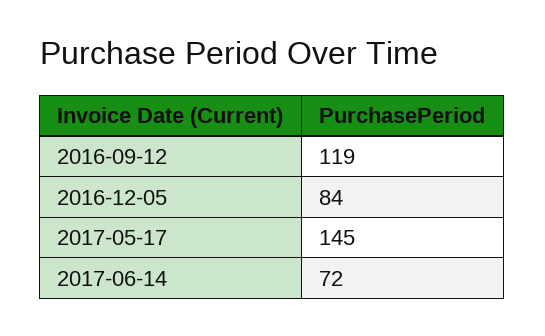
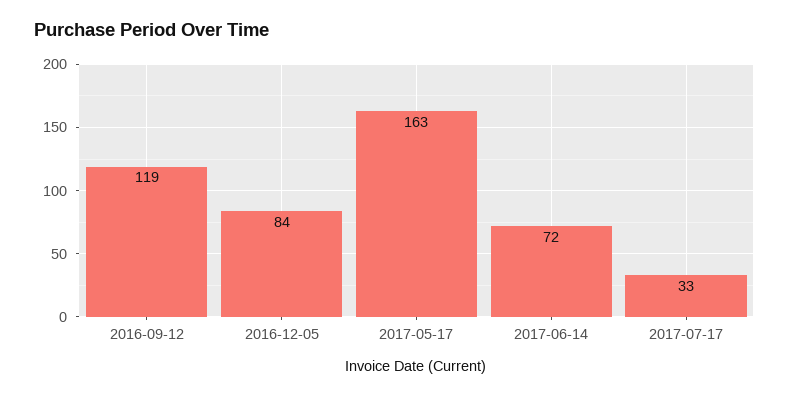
2017-05-17: 145 -> 163
2017-07-17: none -> 33

